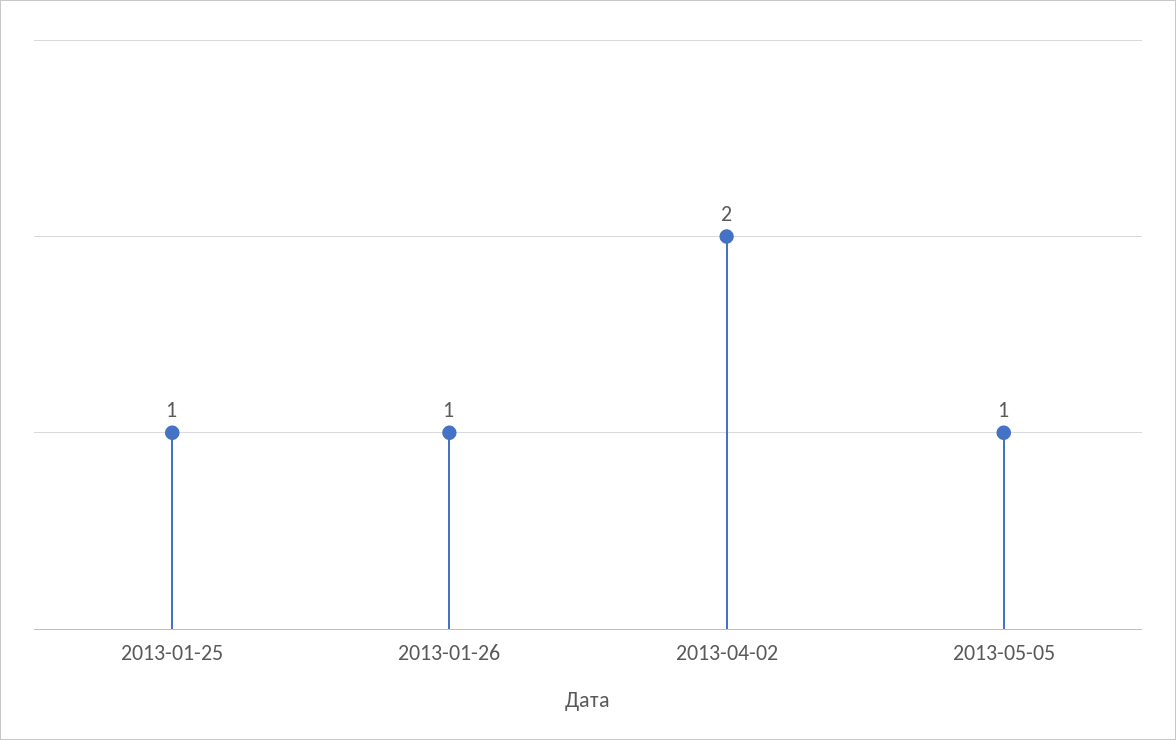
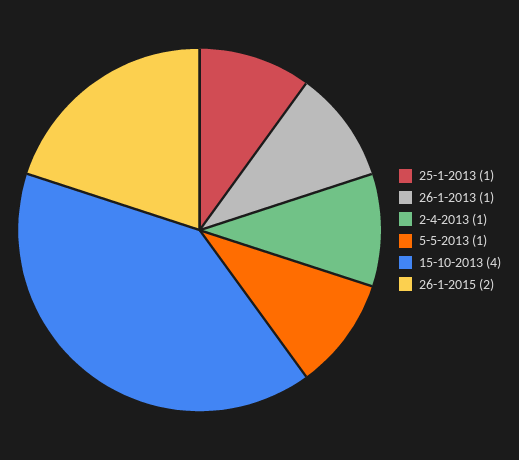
2013-04-02: 2 -> 1
15-10-2013: none -> 4
26-1-2015: none -> 2

